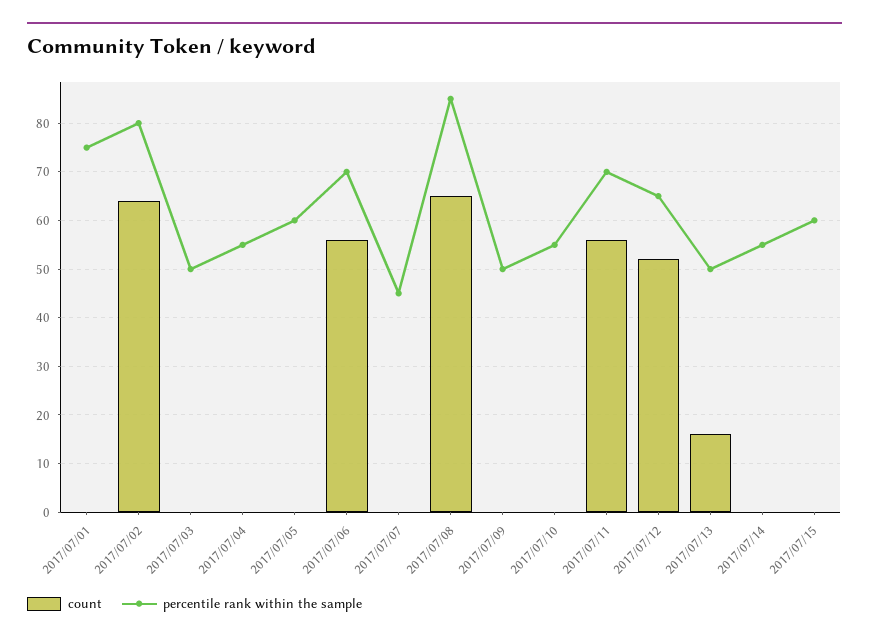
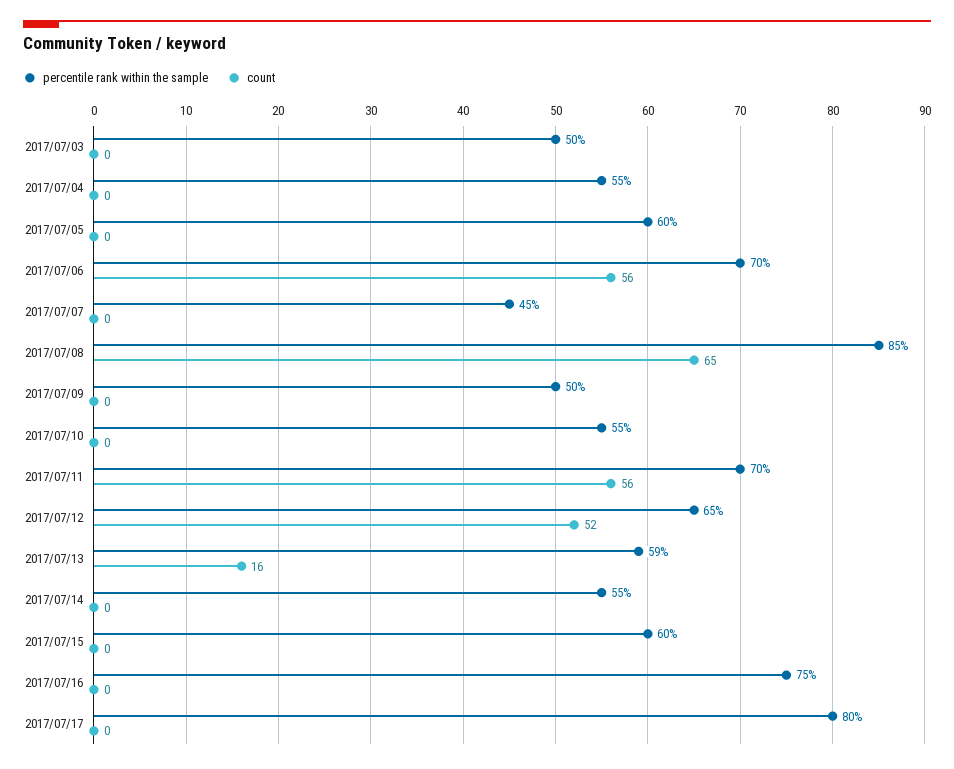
count, 2017/07/01: 0 -> none
percentile rank within the sample, 2017/07/01: 75 -> none
count, 2017/07/02: 65 -> none
percentile rank within the sample, 2017/07/02: 80 -> none
percentile rank within the sample, 2017/07/13: 50 -> 59
percentile rank within the sample, 2017/07/16: none -> 75
count, 2017/07/16: none -> 0
percentile rank within the sample, 2017/07/17: none -> 80
count, 2017/07/17: none -> 0

